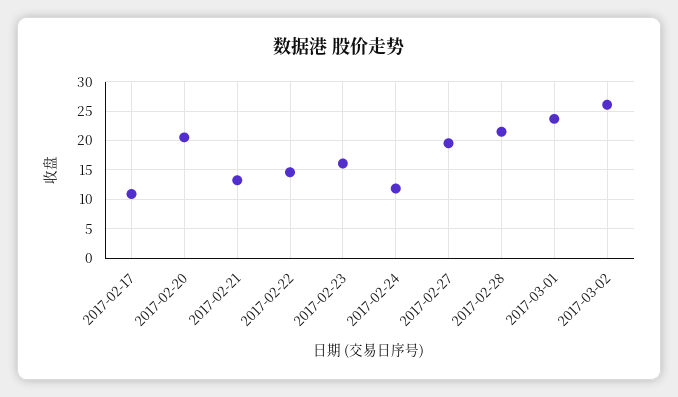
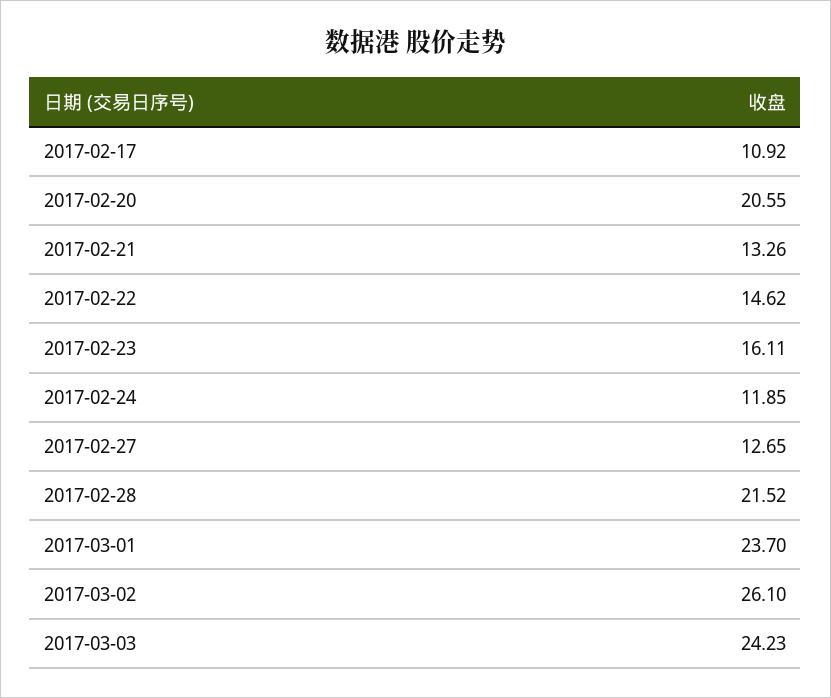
2017-02-27: 20 -> 12.65
2017-03-03: none -> 24.23

